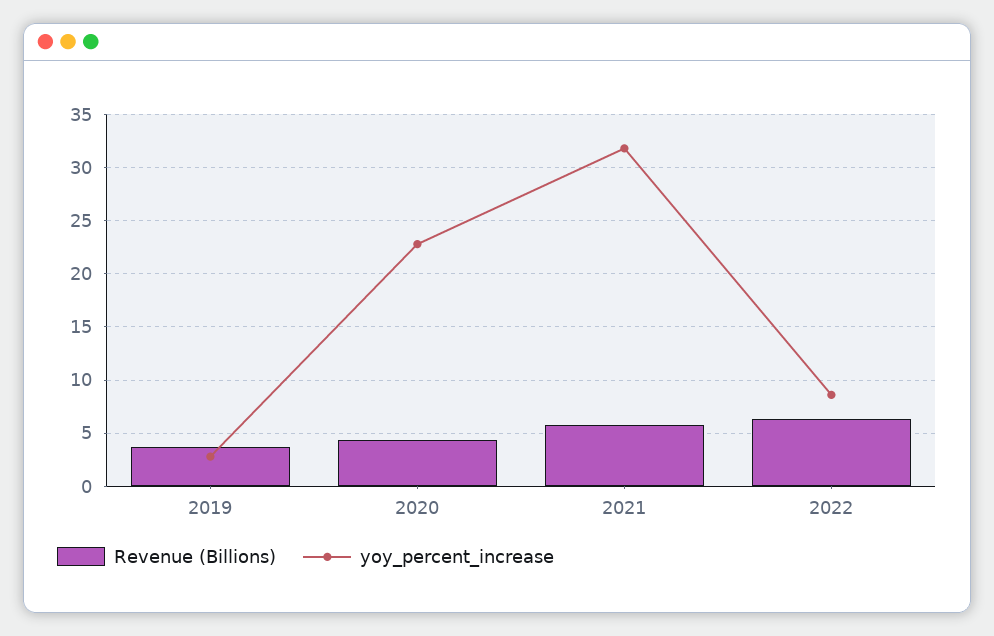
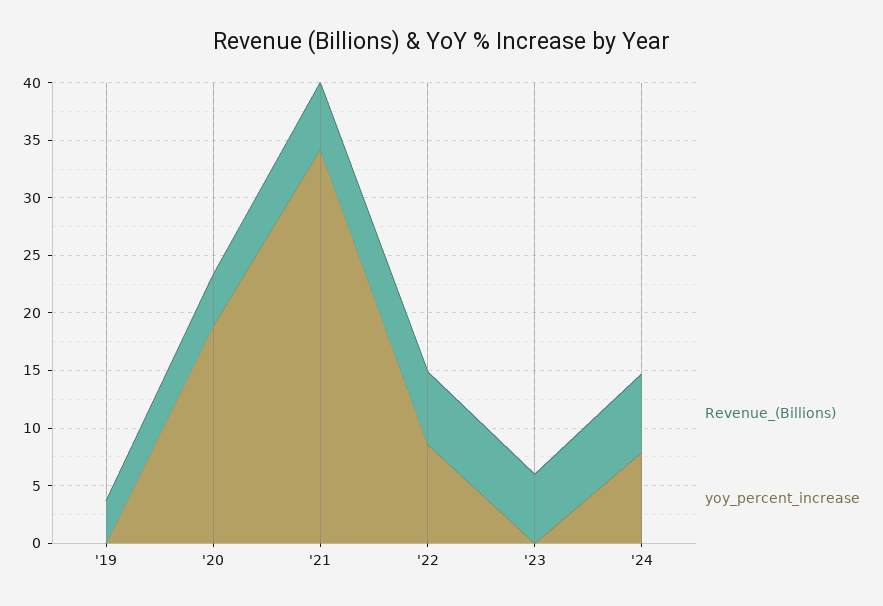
yoy_percent_increase, 2019: 3 -> 0
yoy_percent_increase, 2020: 23 -> 19
yoy_percent_increase, 2021: 32 -> 34
Revenue (Billions), '23: none -> 6
yoy_percent_increase, '23: none -> 0
Revenue (Billions), '24: none -> 7
yoy_percent_increase, '24: none -> 8

